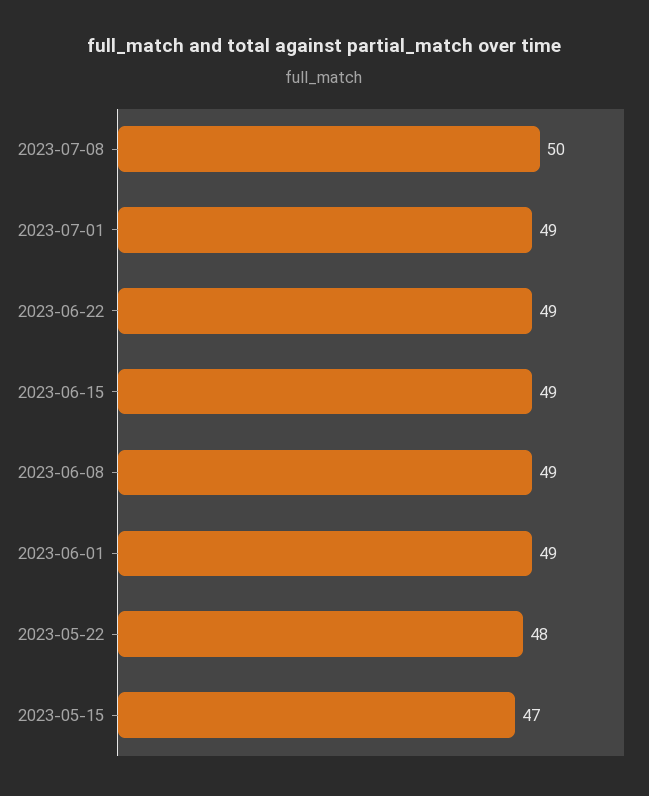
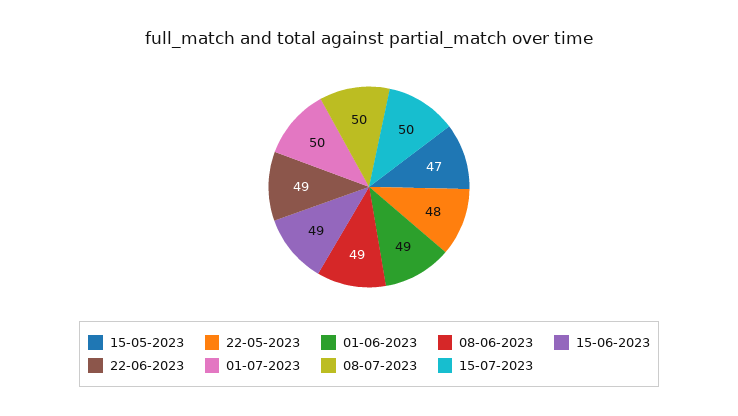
2023-07-01: 49 -> 50
15-07-2023: none -> 50

